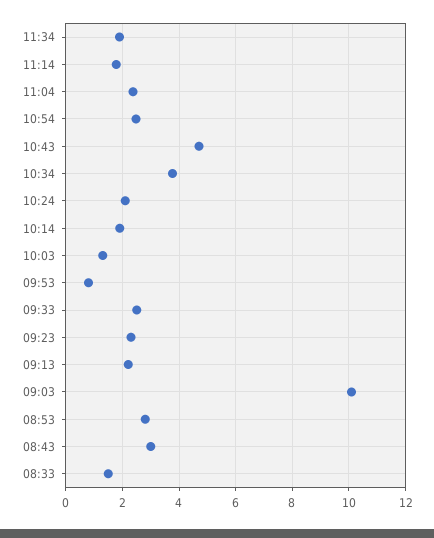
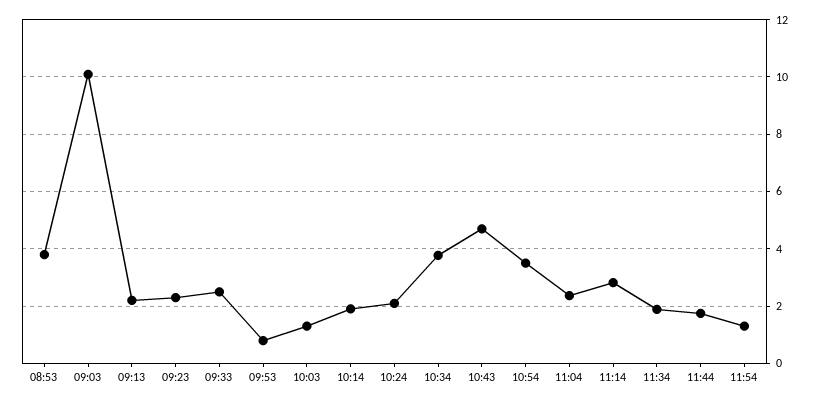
11:14: 1.75 -> 2.75
10:54: 2.5 -> 3.5
08:53: 2.75 -> 3.75
08:43: 3 -> none
08:33: 1.5 -> none
11:44: none -> 1.75
11:54: none -> 1.25

